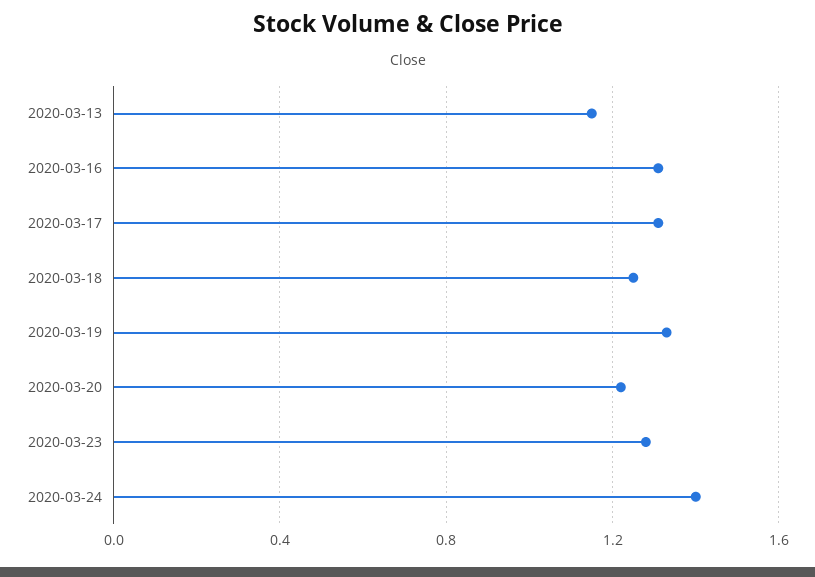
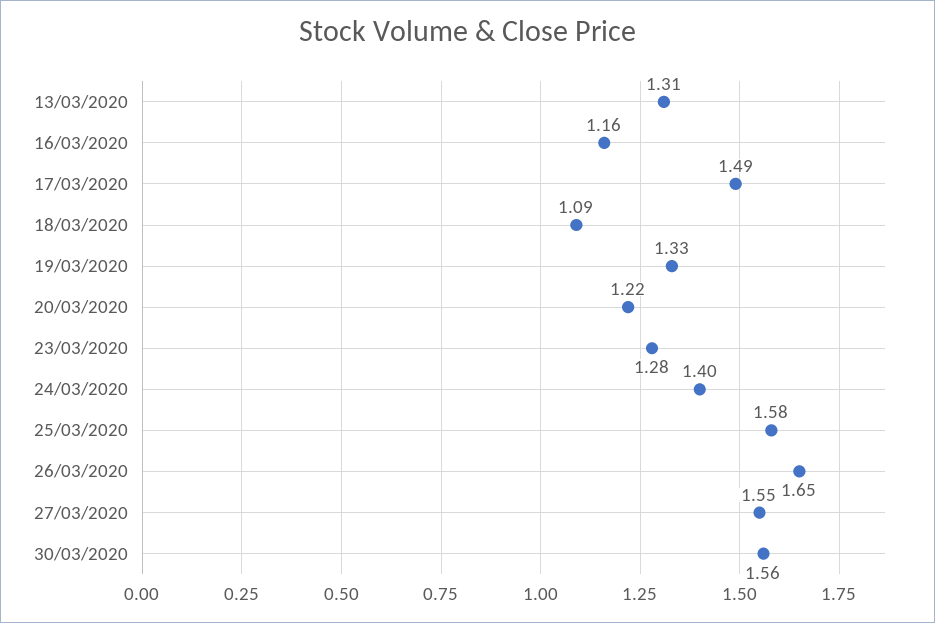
2020-03-13: 1.15 -> 1.31
2020-03-16: 1.3 -> 1.16
2020-03-17: 1.3 -> 1.49
2020-03-18: 1.25 -> 1.09
25/03/2020: none -> 1.58
26/03/2020: none -> 1.65
27/03/2020: none -> 1.55
30/03/2020: none -> 1.56

